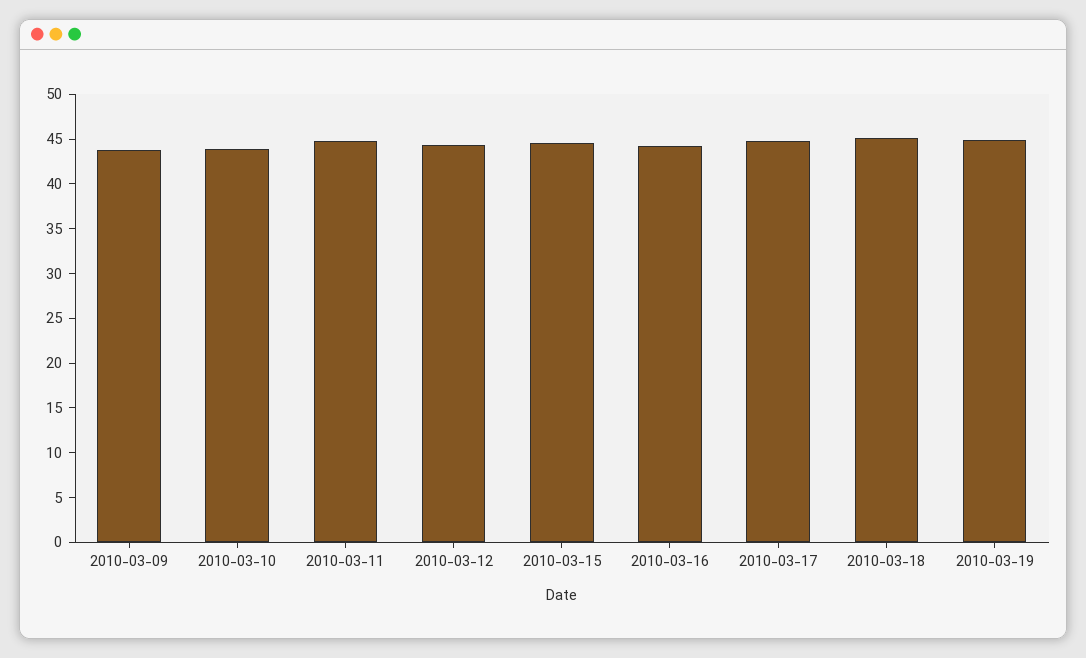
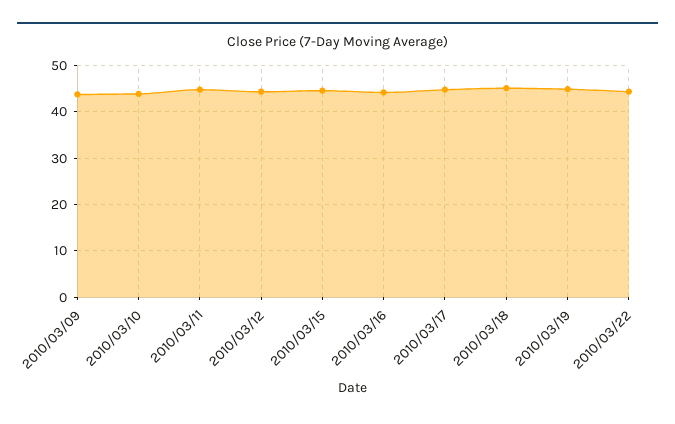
2010/03/22: none -> 44

